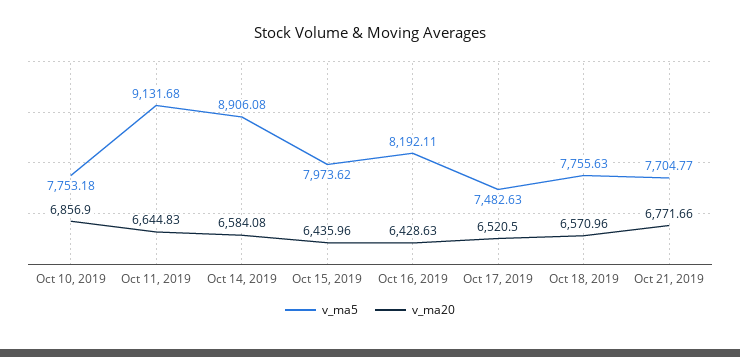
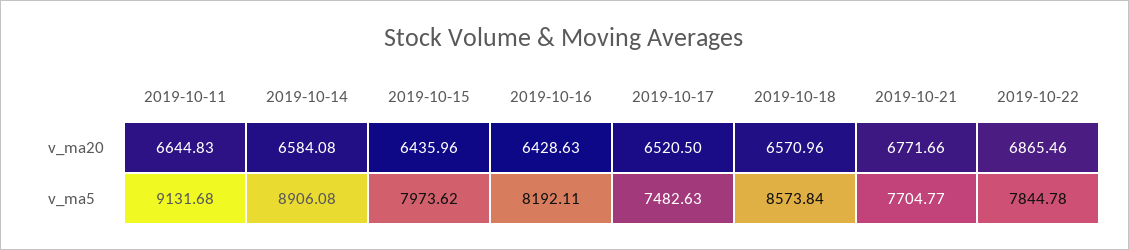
v_ma5, Oct 10, 2019: 7753.18 -> none
v_ma20, Oct 10, 2019: 6856.9 -> none
v_ma5, Oct 18, 2019: 7755.63 -> 8573.84
v_ma20, 2019-10-22: none -> 6865.46
v_ma5, 2019-10-22: none -> 7844.78

